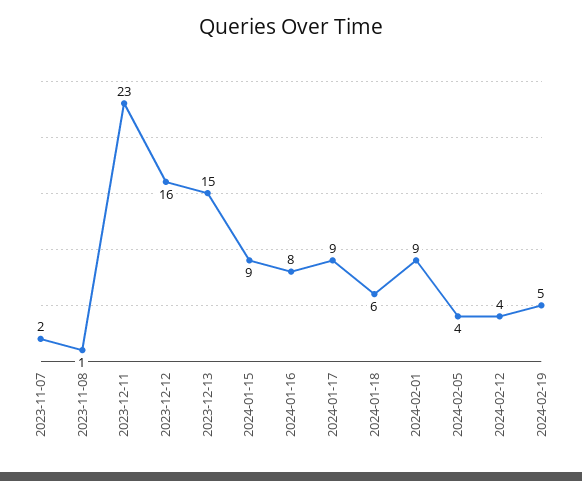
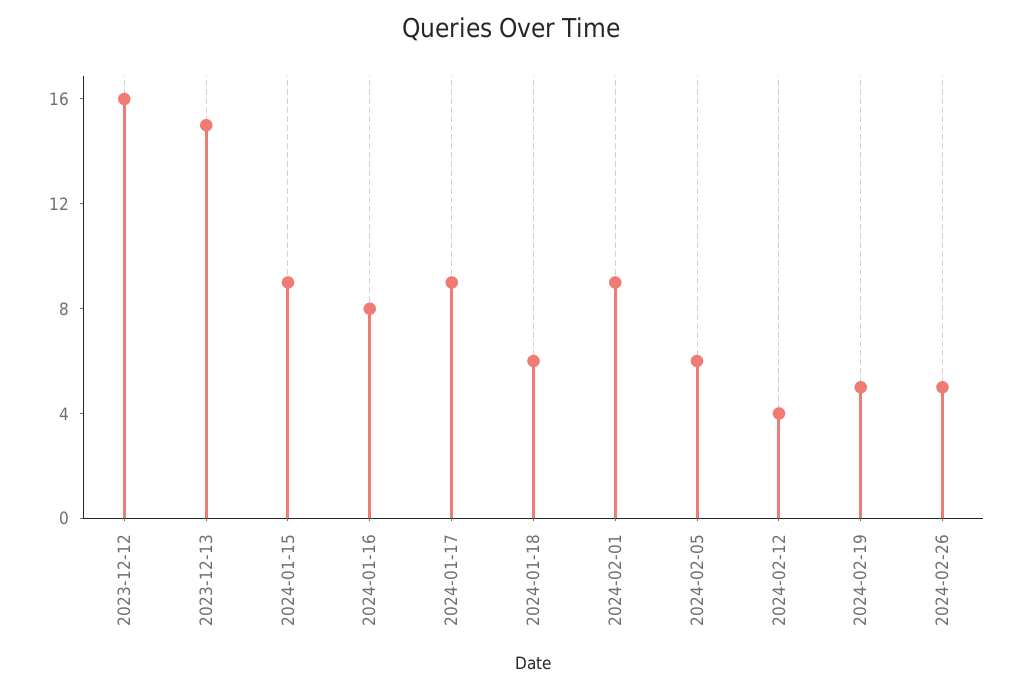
2023-11-07: 2 -> none
2023-11-08: 1 -> none
2023-12-11: 23 -> none
2024-02-05: 4 -> 6
2024-02-26: none -> 5

